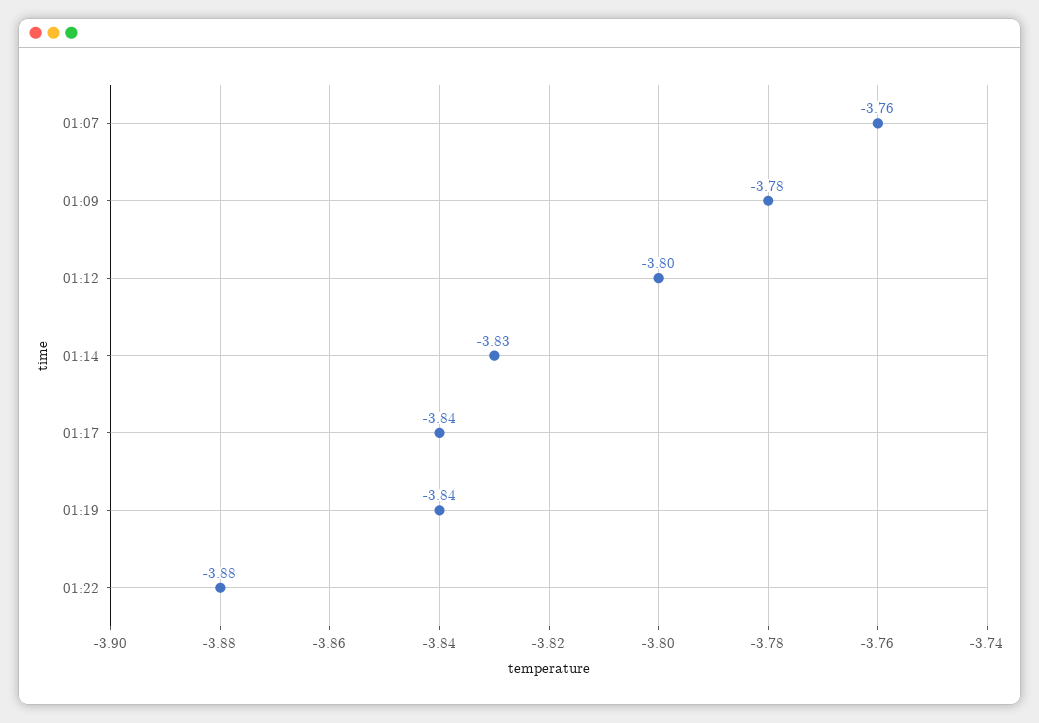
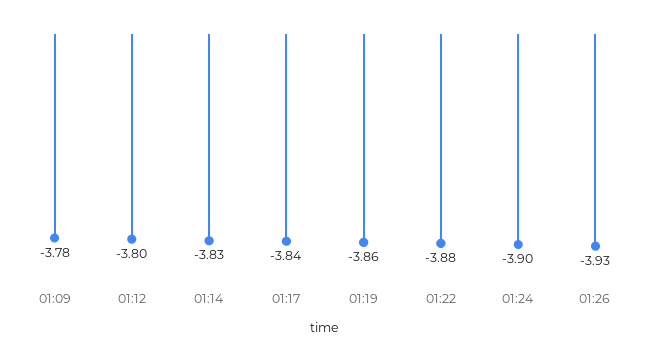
01:07: -3.76 -> none
01:19: -3.84 -> -3.86
01:24: none -> -3.9
01:26: none -> -3.93

